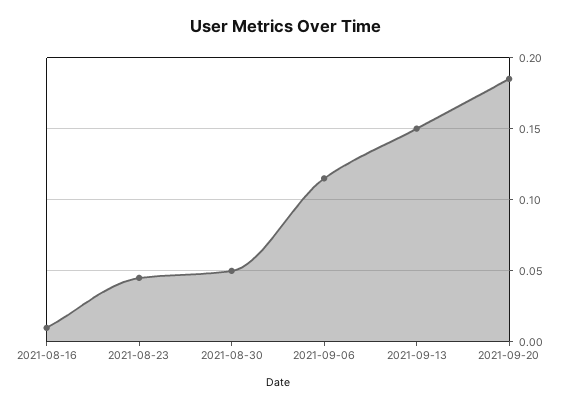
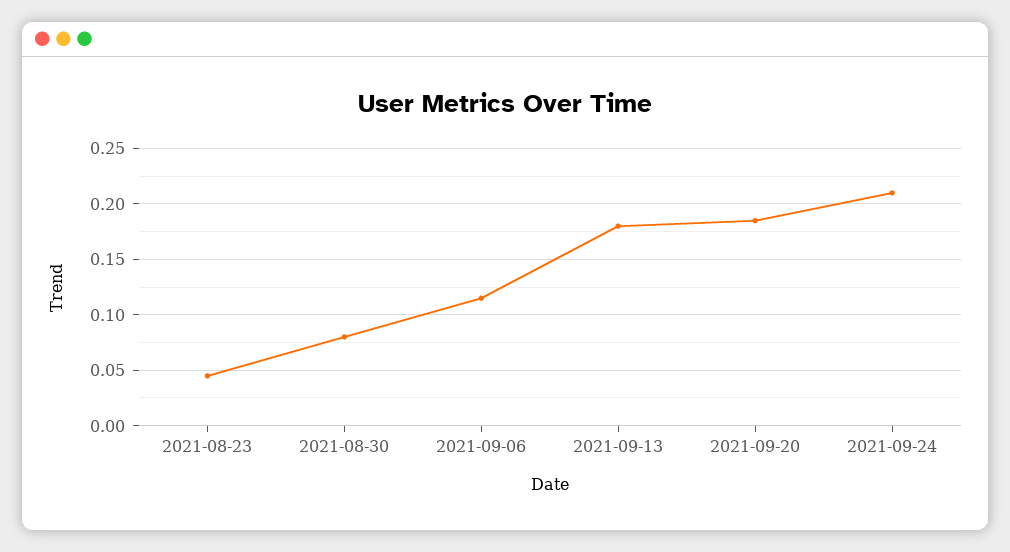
2021-08-16: 0.01 -> none
2021-08-30: 0.05 -> 0.08
2021-09-13: 0.15 -> 0.18
2021-09-24: none -> 0.21

